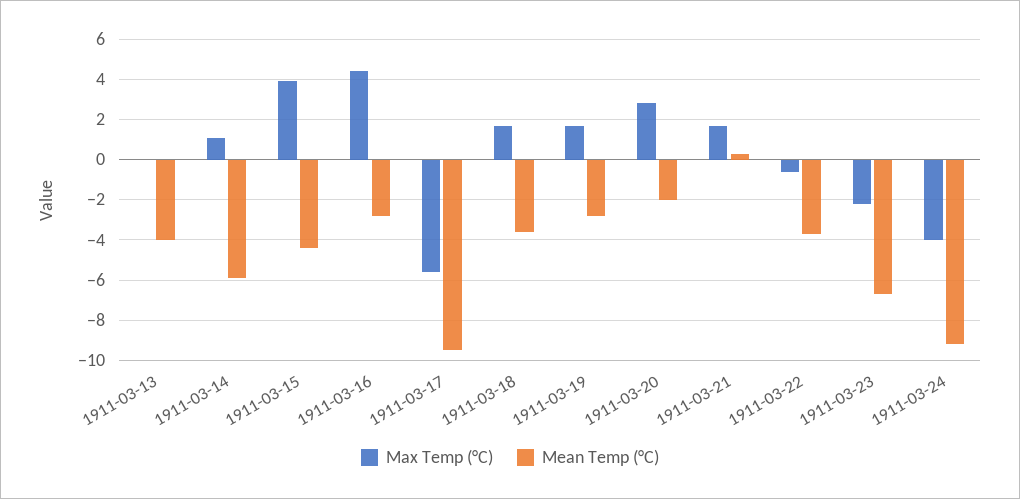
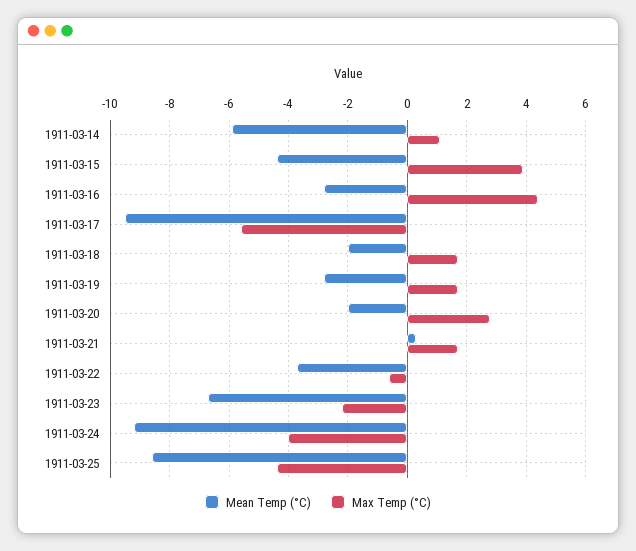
Max Temp (°C), 1911-03-13: 0 -> none
Mean Temp (°C), 1911-03-13: -4 -> none
Mean Temp (°C), 1911-03-18: -3.5 -> -2
Mean Temp (°C), 1911-03-25: none -> -8.5
Max Temp (°C), 1911-03-25: none -> -4.5

